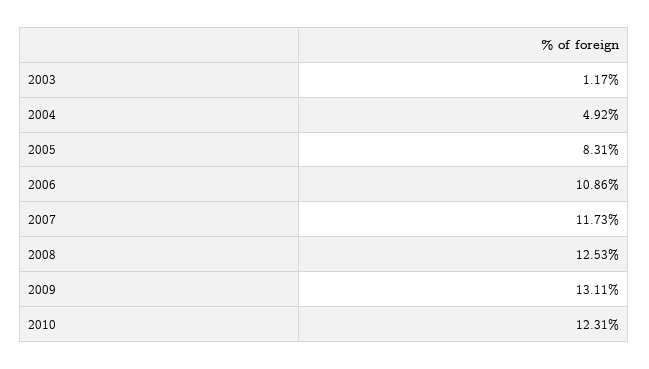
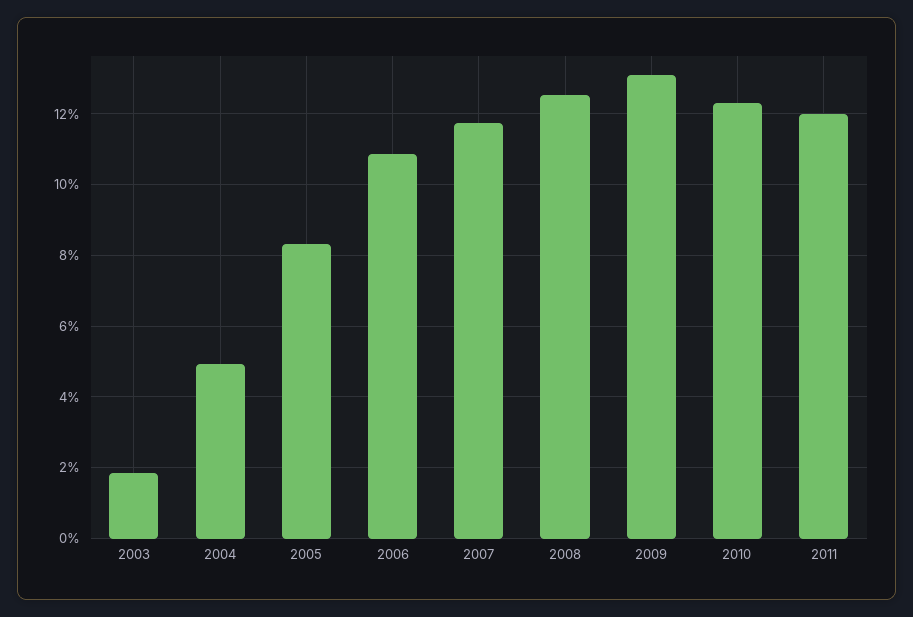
2003: 1.17 -> 1.8
2011: none -> 12

